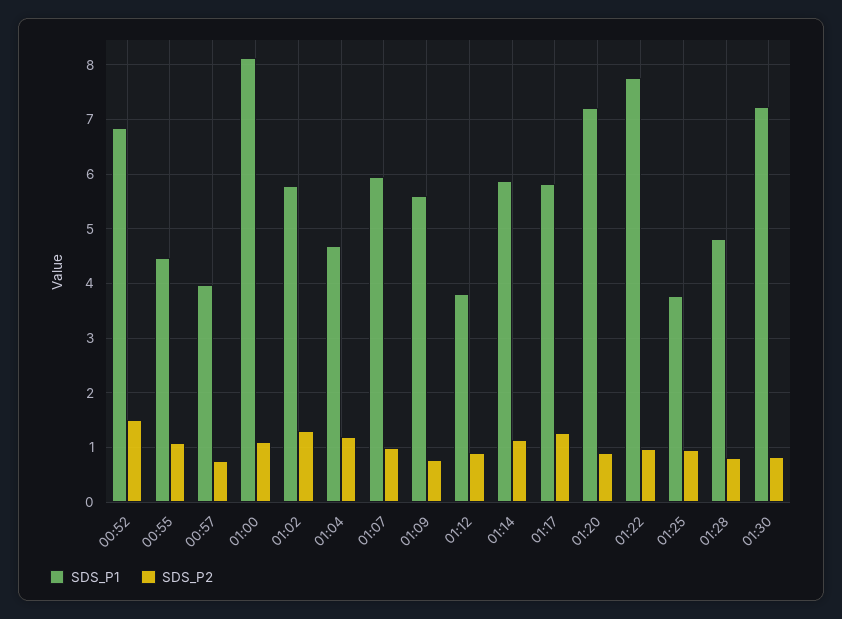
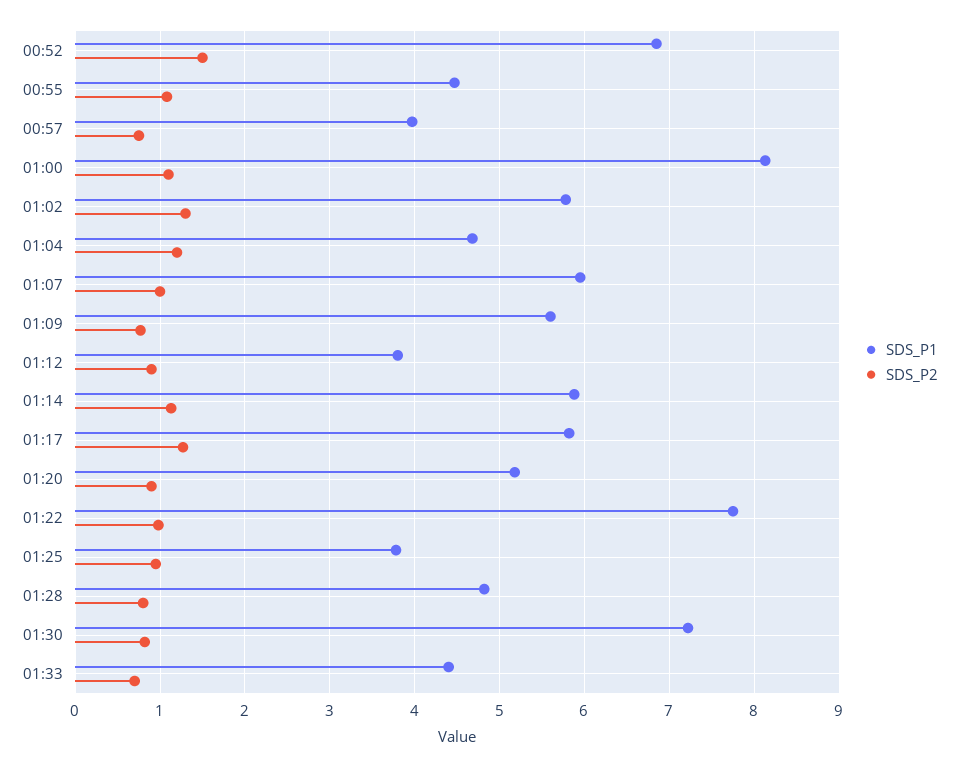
SDS_P1, 01:20: 7.2 -> 5.2
SDS_P1, 01:33: none -> 4.4
SDS_P2, 01:33: none -> 0.7

